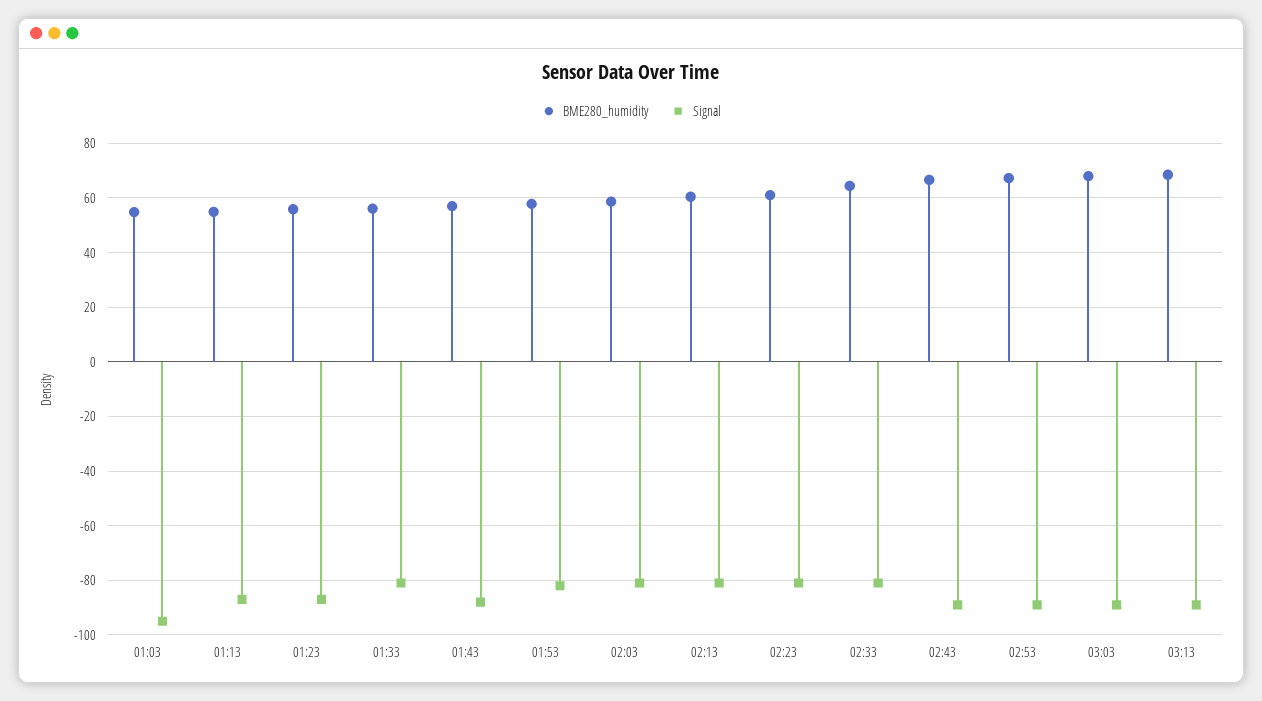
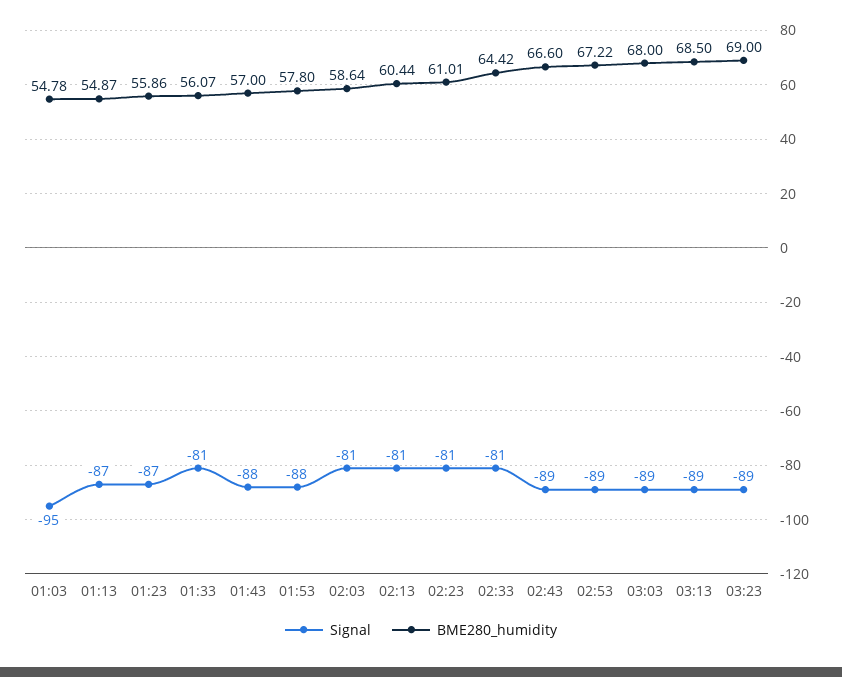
Signal, 01:53: -82.5 -> -88
Signal, 03:23: none -> -89
BME280_humidity, 03:23: none -> 69

